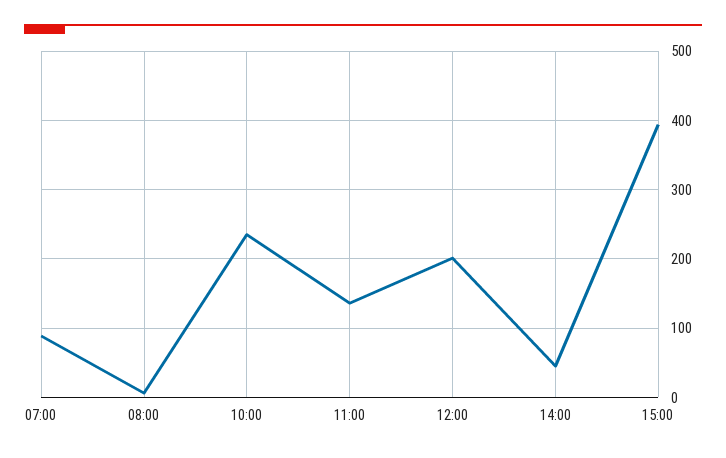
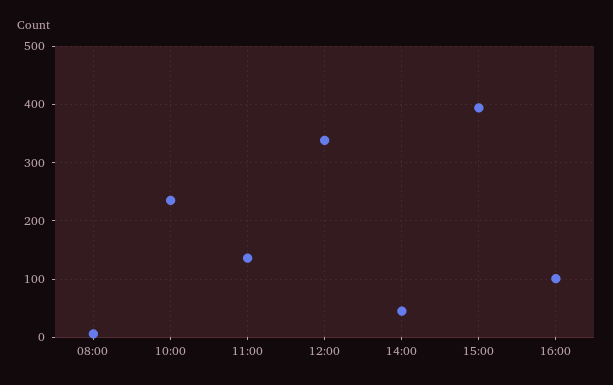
07:00: 90 -> none
12:00: 200 -> 340
16:00: none -> 100

